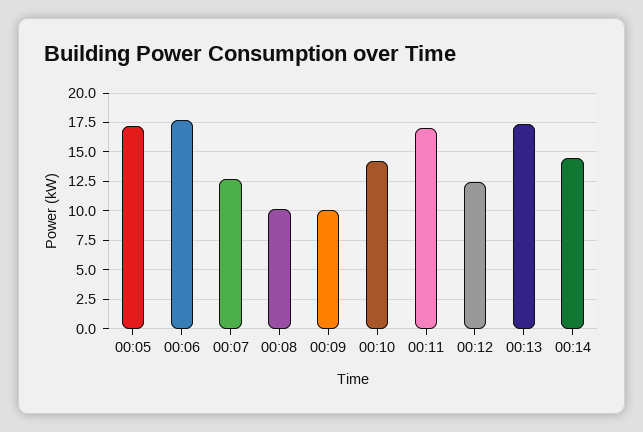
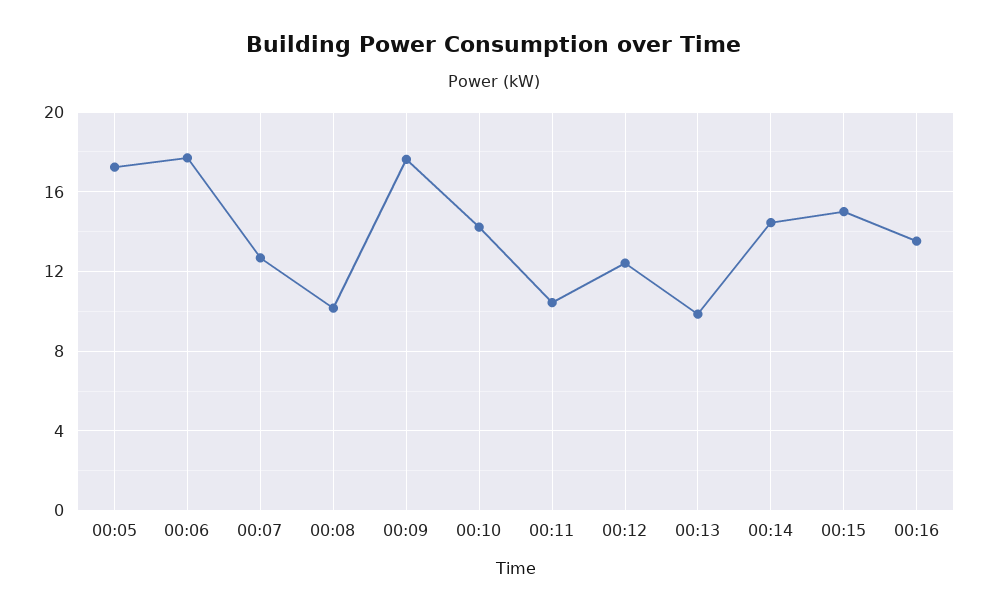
00:09: 10 -> 17.5
00:11: 17.5 -> 10.5
00:13: 17.5 -> 10
00:15: none -> 15
00:16: none -> 13.5

